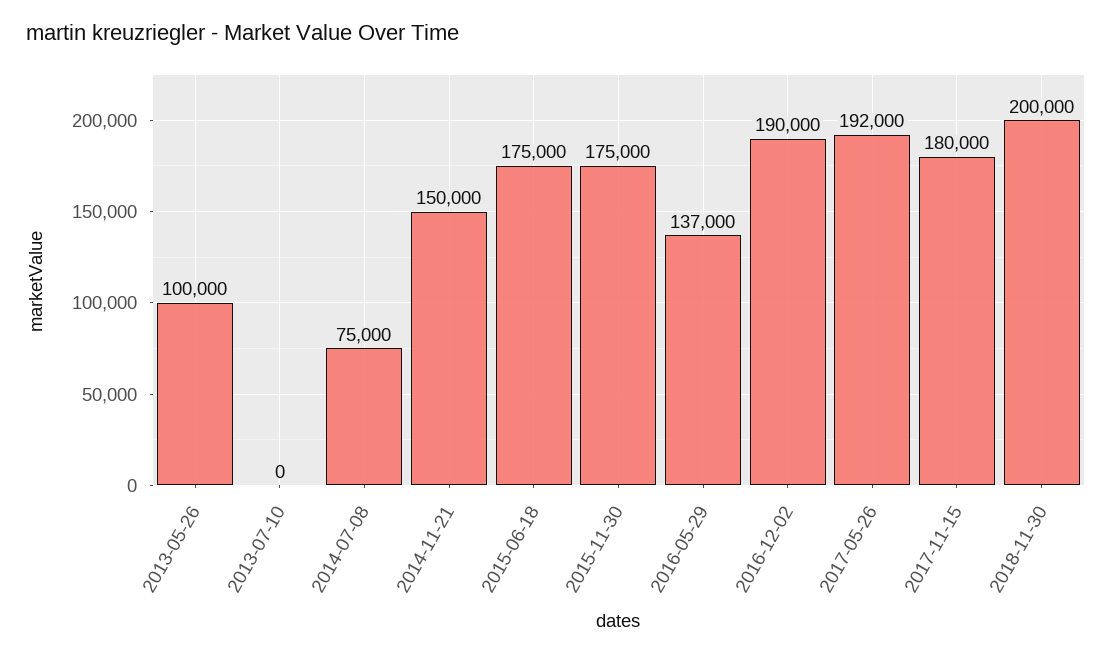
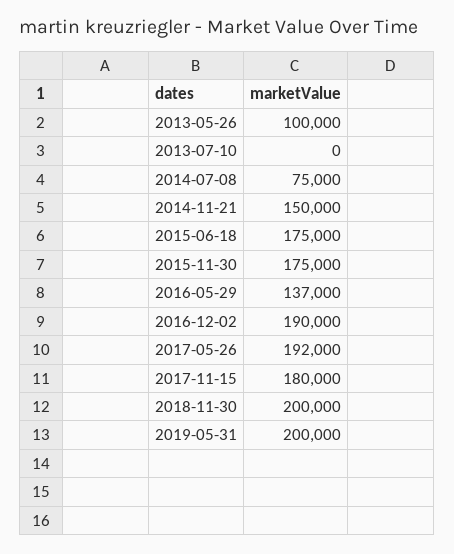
2019-05-31: none -> 200000

